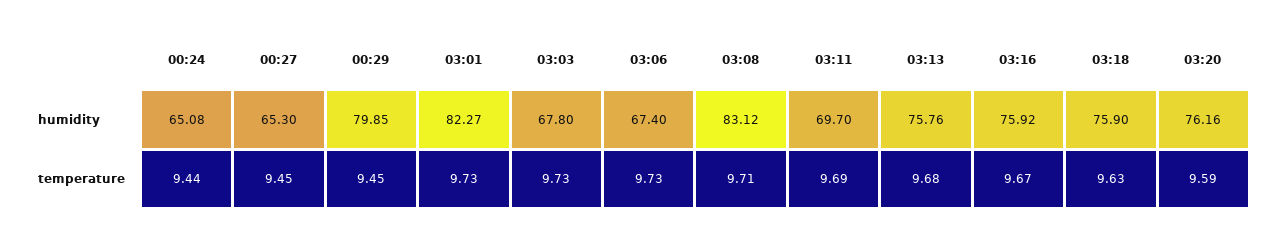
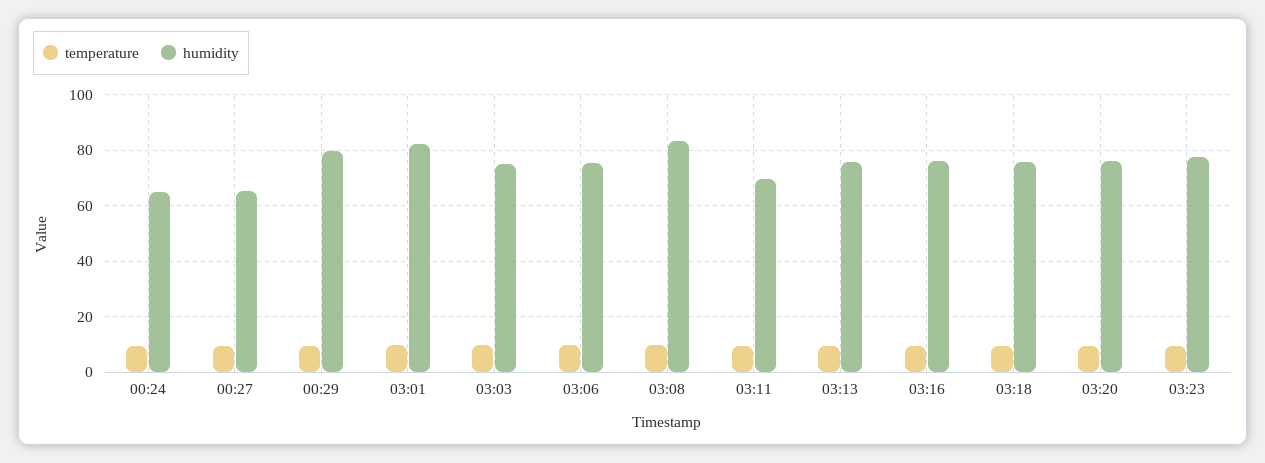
humidity, 03:03: 67.8 -> 75
humidity, 03:06: 67.4 -> 75
temperature, 03:23: none -> 10
humidity, 03:23: none -> 77.5

